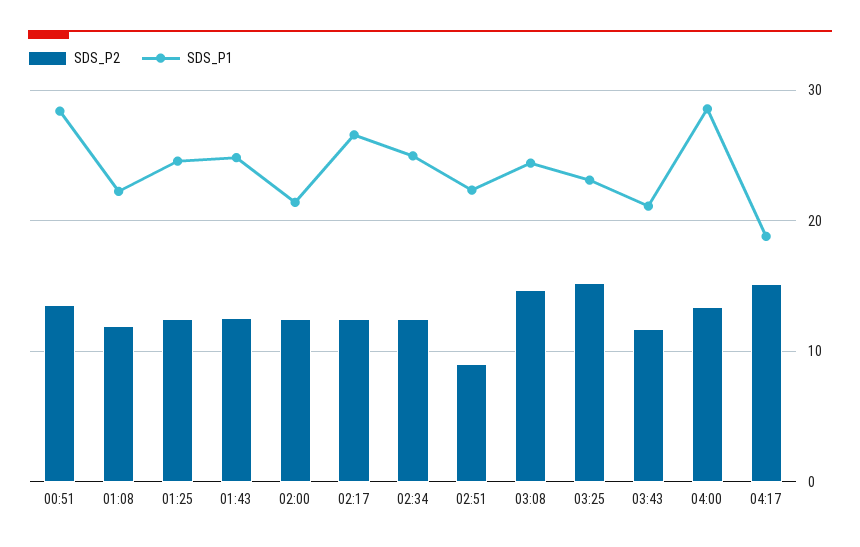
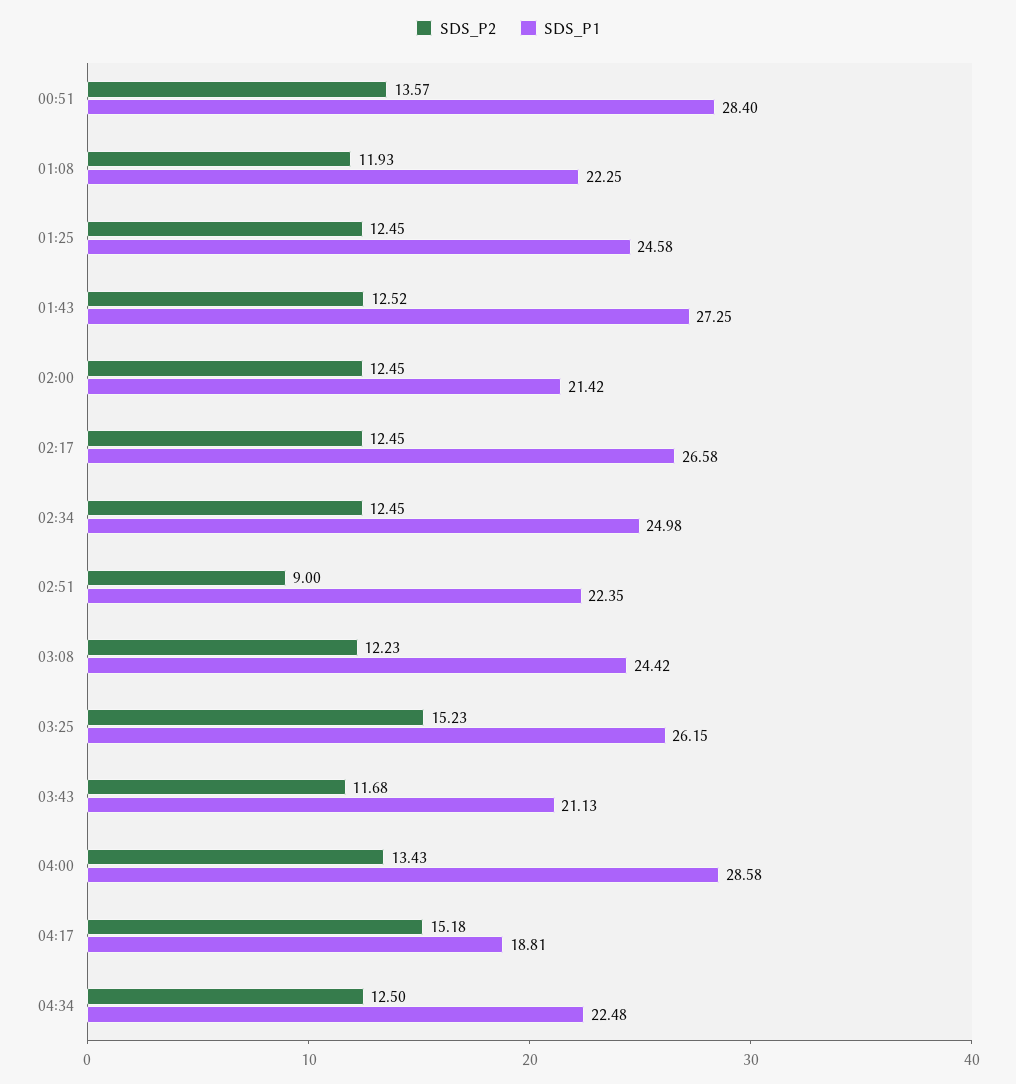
SDS_P1, 01:43: 25 -> 27.25
SDS_P2, 03:08: 15 -> 12.23
SDS_P1, 03:25: 23 -> 26.15
SDS_P2, 04:34: none -> 12.5
SDS_P1, 04:34: none -> 22.48

